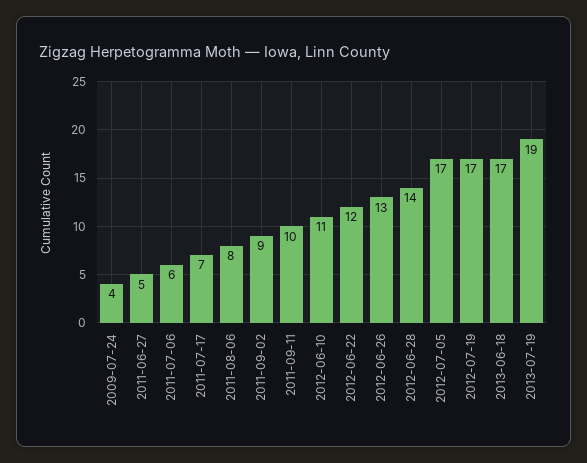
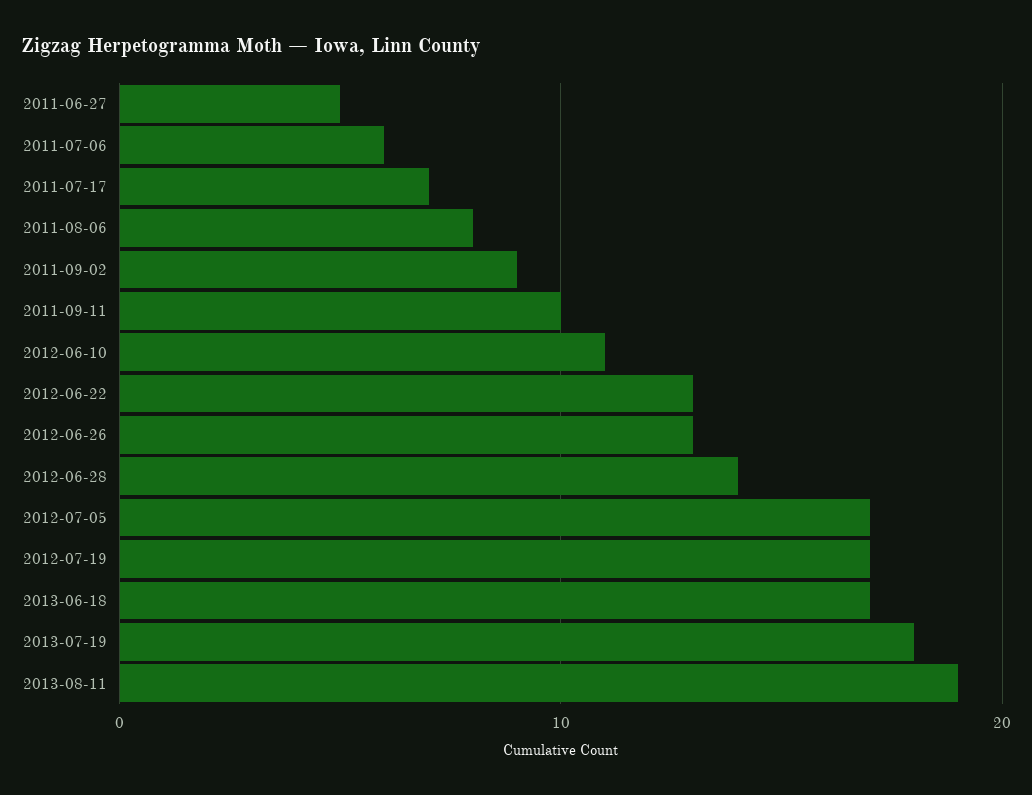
2009-07-24: 4 -> none
2012-06-22: 12 -> 13
2013-07-19: 19 -> 18
2013-08-11: none -> 19

